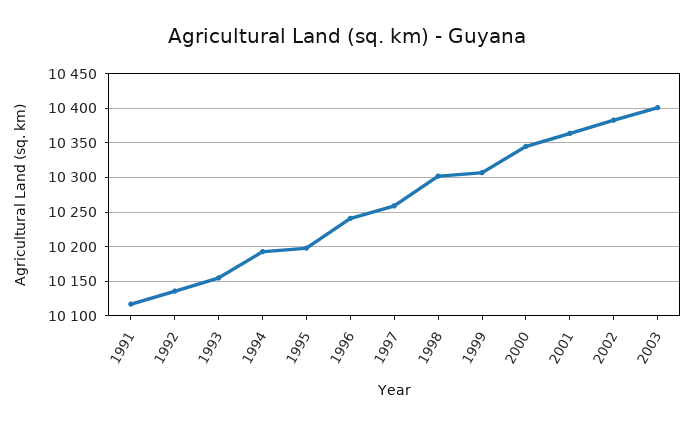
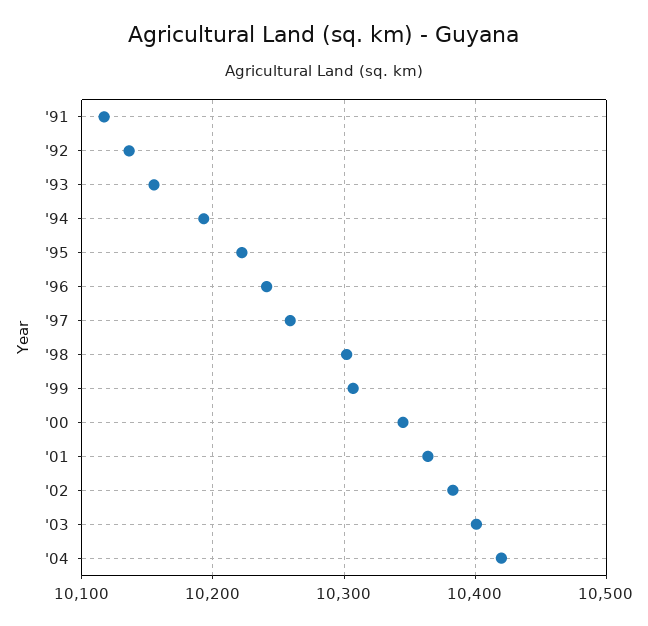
1995: 10200 -> 10220
'04: none -> 10420

